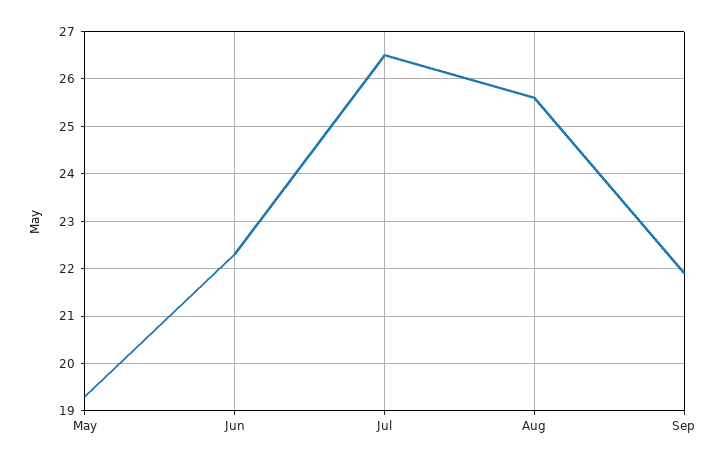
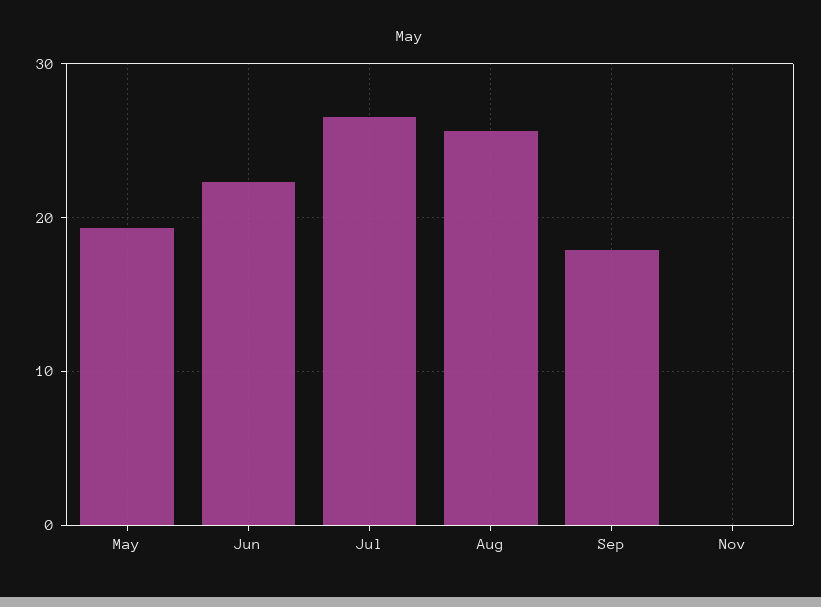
Sep: 22 -> 18
Nov: none -> 0

